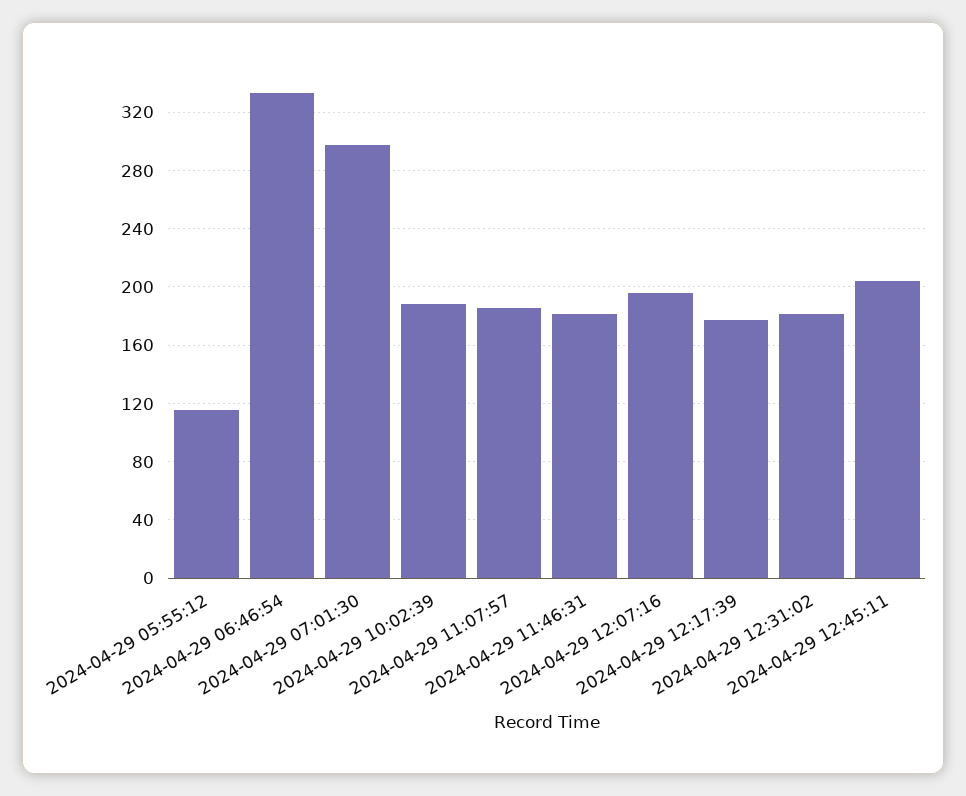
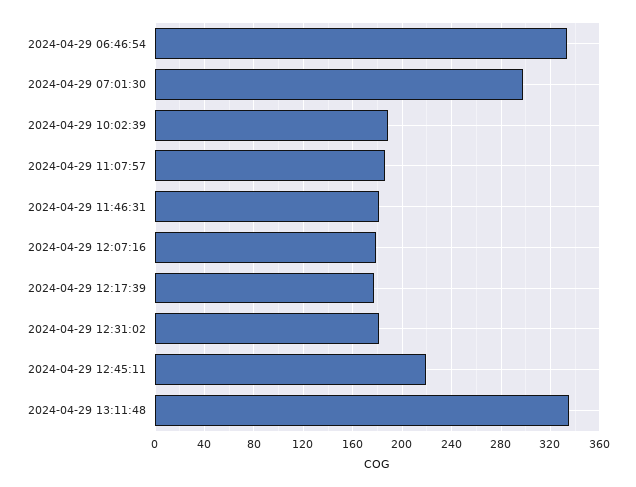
2024-04-29 05:55:12: 115 -> none
2024-04-29 12:07:16: 195 -> 180
2024-04-29 12:45:11: 205 -> 220
2024-04-29 13:11:48: none -> 335

